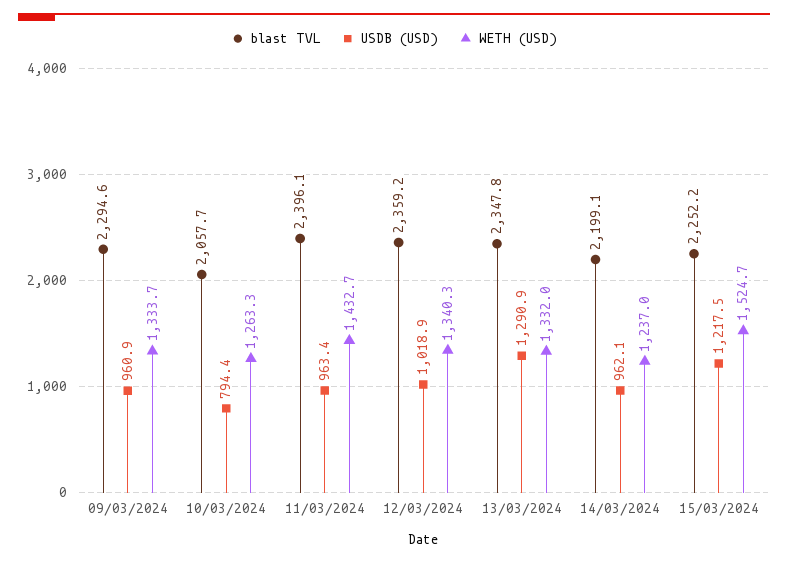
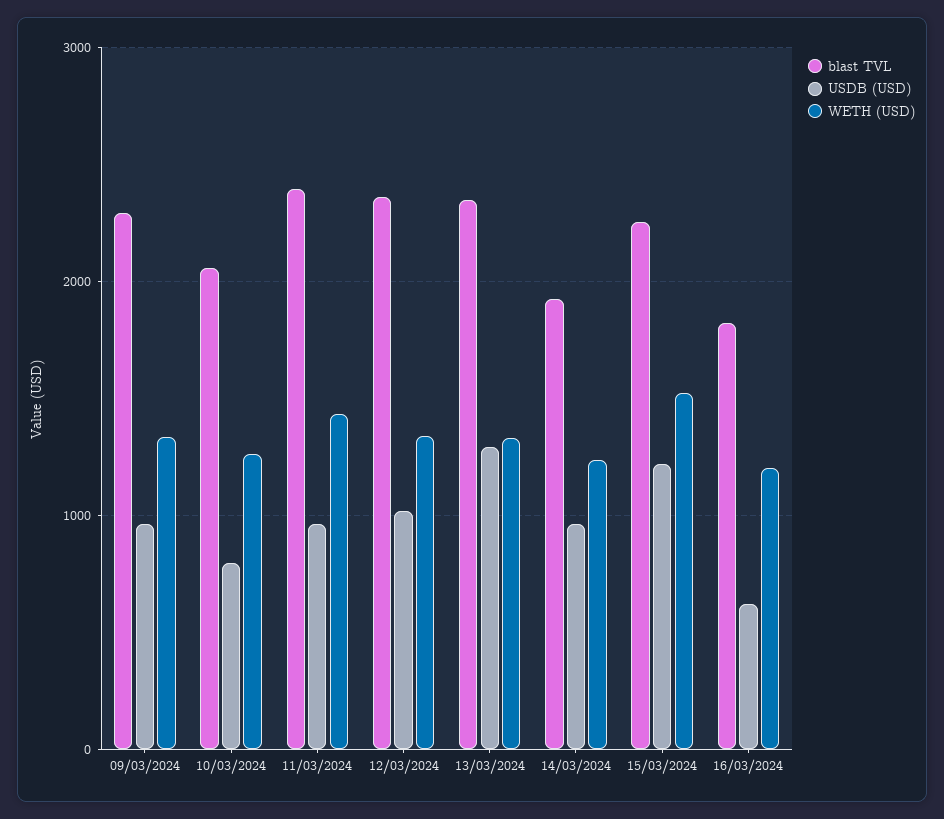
blast TVL, 14/03/2024: 2199.1 -> 1900
blast TVL, 16/03/2024: none -> 1800
USDB (USD), 16/03/2024: none -> 600
WETH (USD), 16/03/2024: none -> 1200

